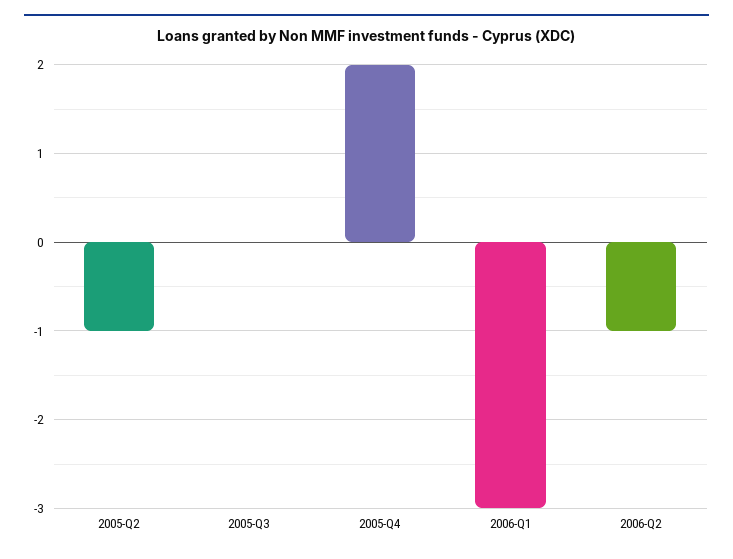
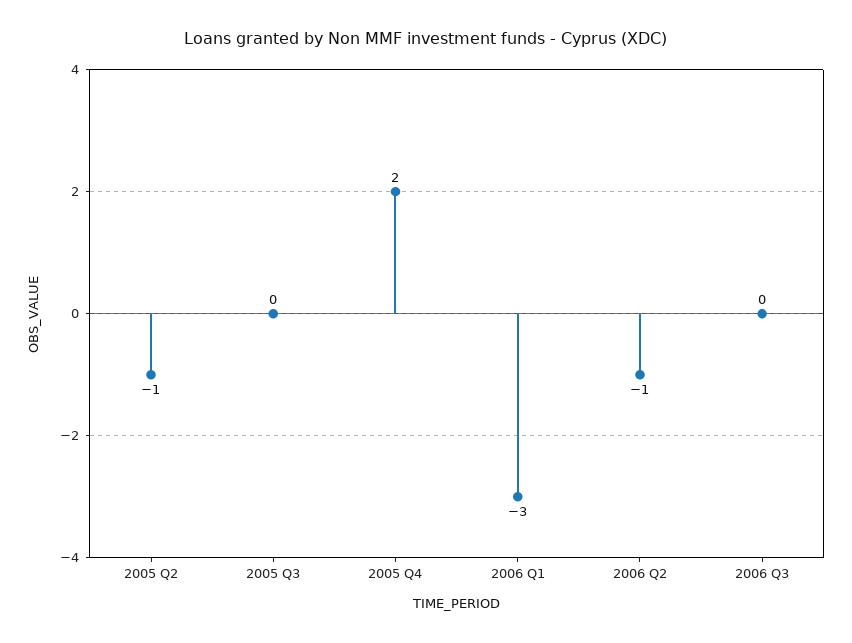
2006 Q3: none -> 0

